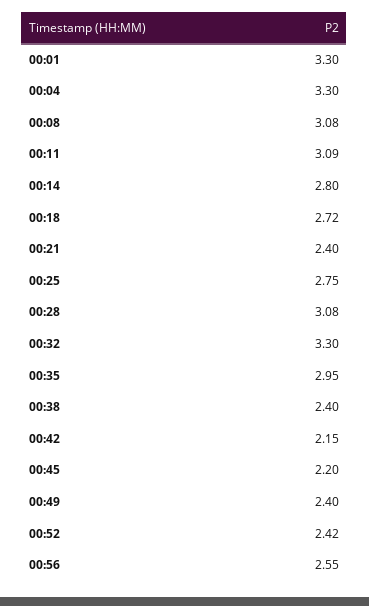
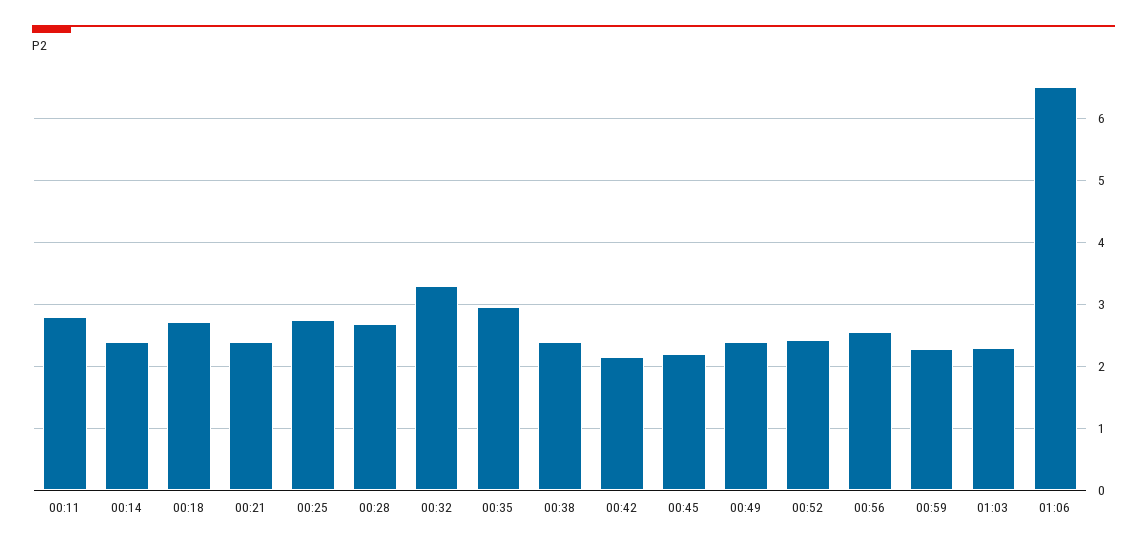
00:01: 3.3 -> none
00:04: 3.3 -> none
00:08: 3.08 -> none
00:11: 3.09 -> 2.8
00:14: 2.8 -> 2.4
00:28: 3.08 -> 2.7
00:59: none -> 2.3
01:03: none -> 2.3
01:06: none -> 6.5

